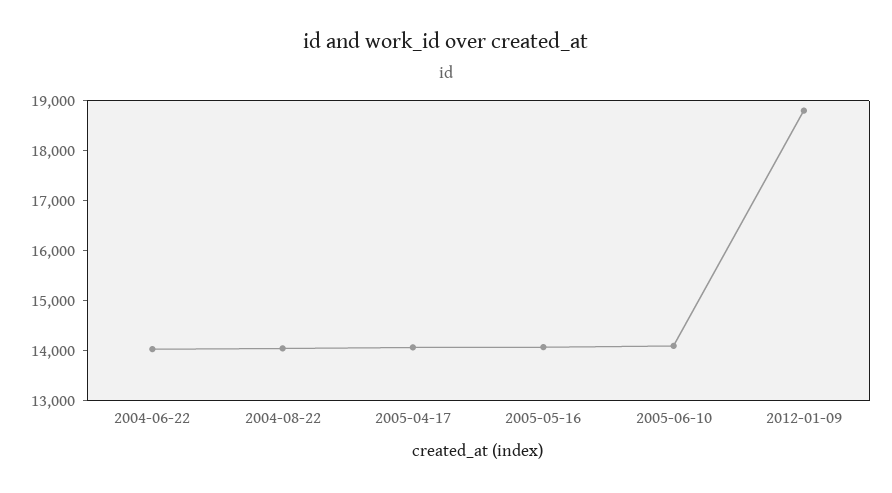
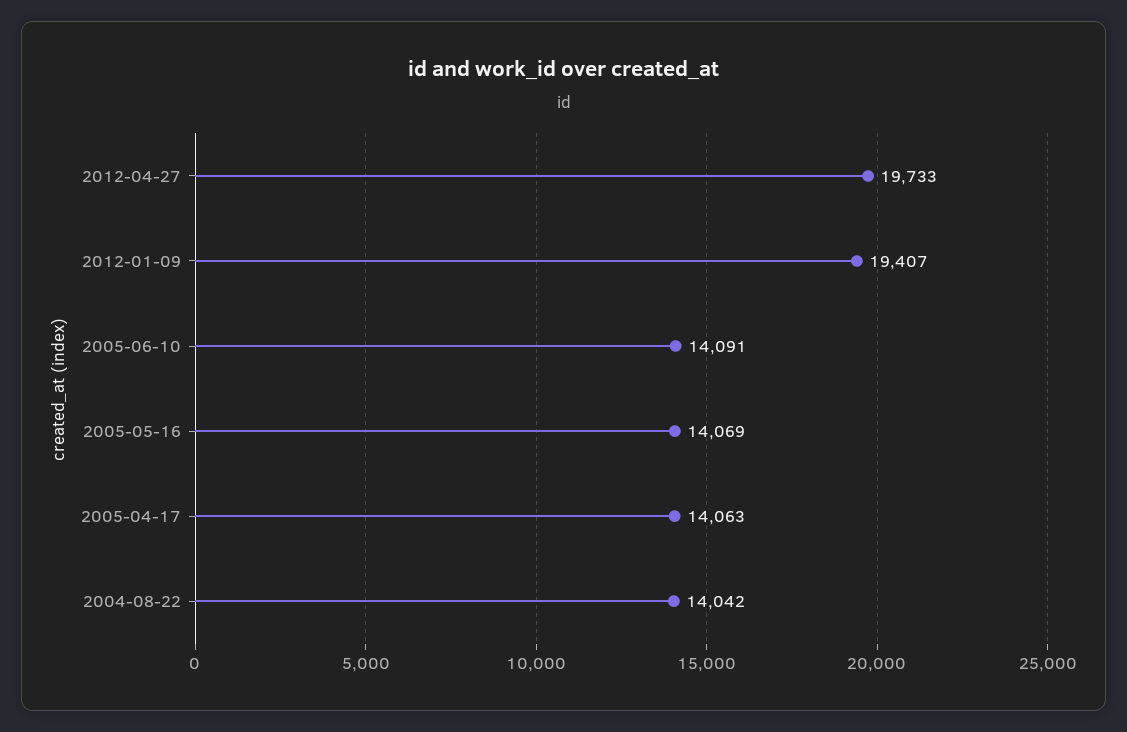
2004-06-22: 14000 -> none
2012-01-09: 18800 -> 19407
2012-04-27: none -> 19733

